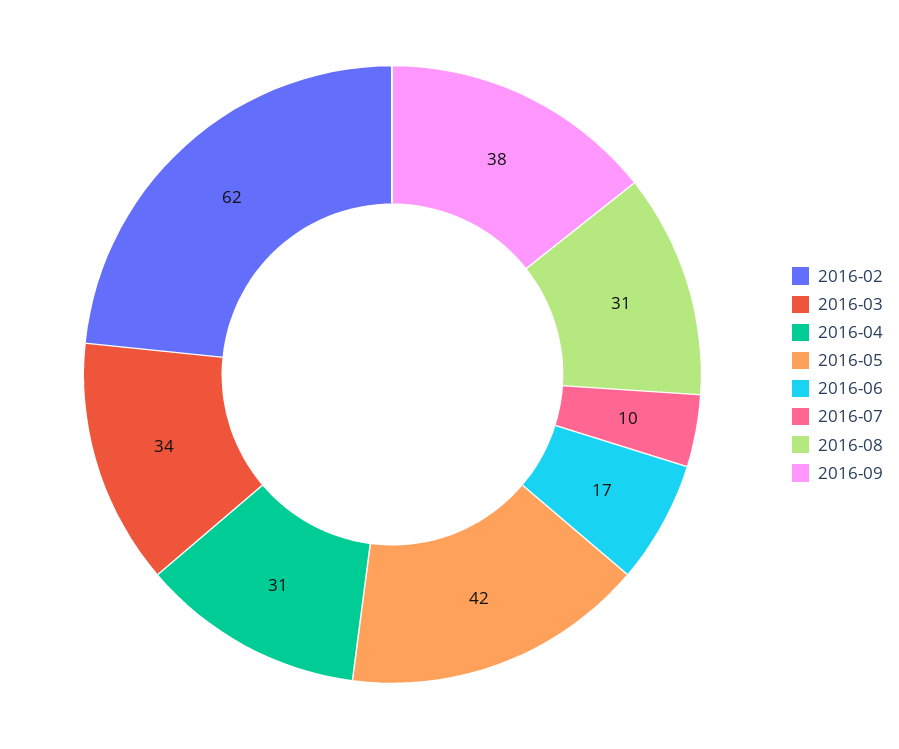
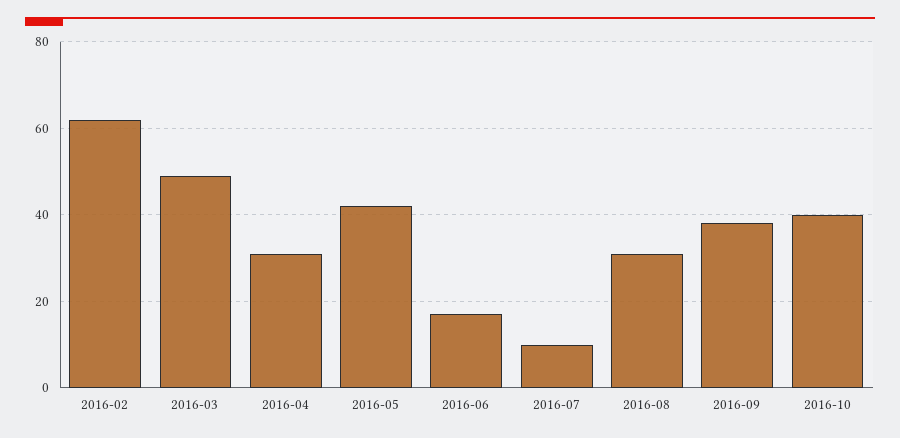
2016-03: 34 -> 50
2016-10: none -> 40

